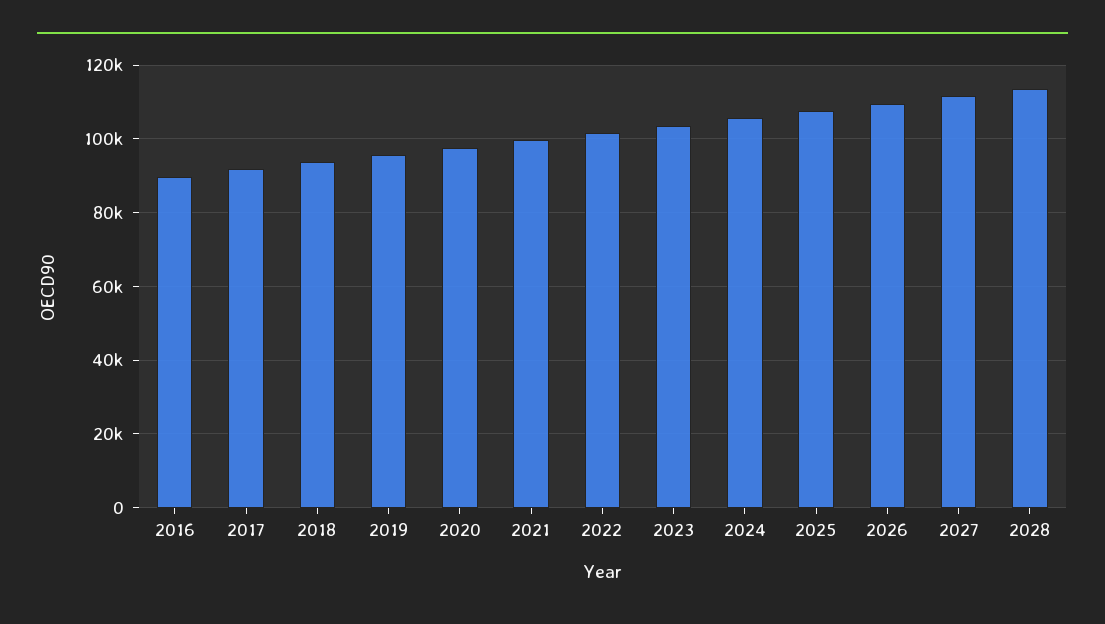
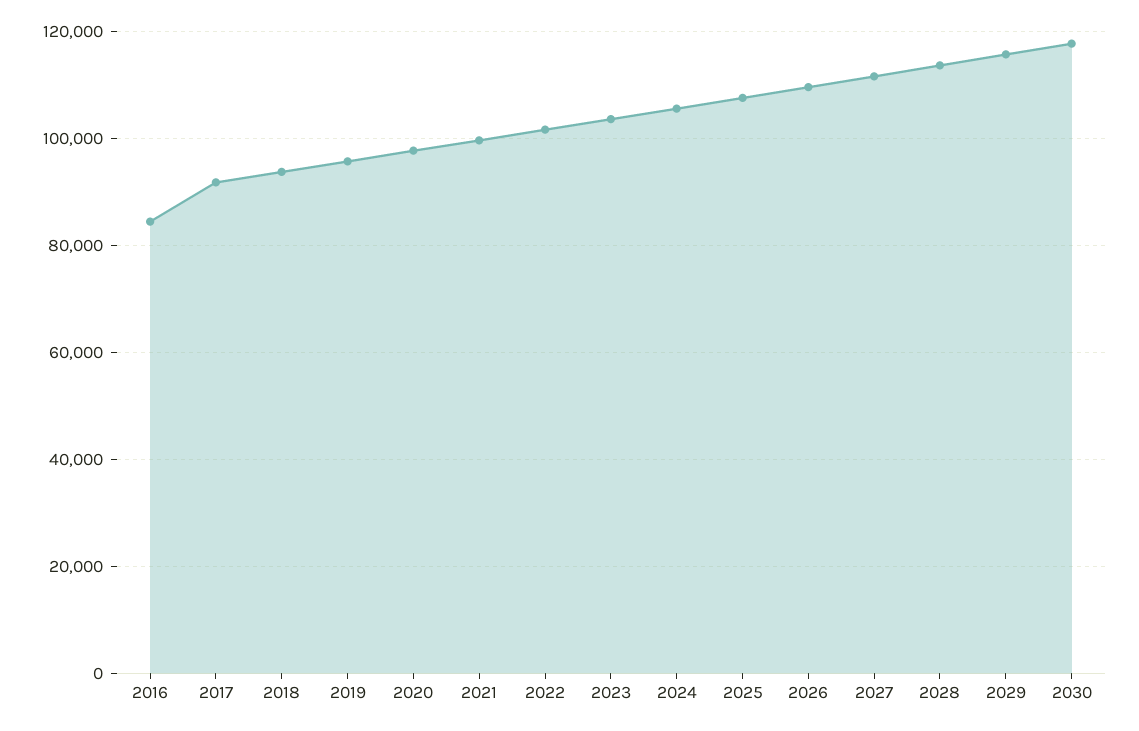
2016: 90000 -> 84000
2029: none -> 116000
2030: none -> 118000

